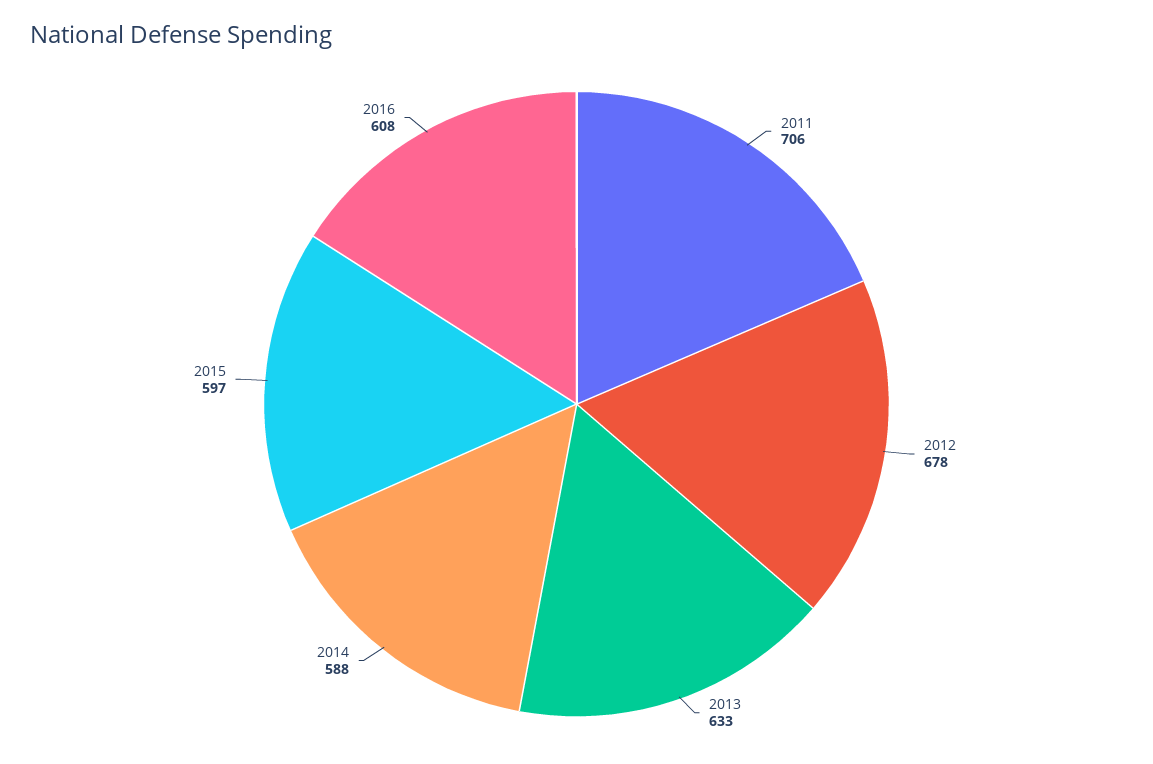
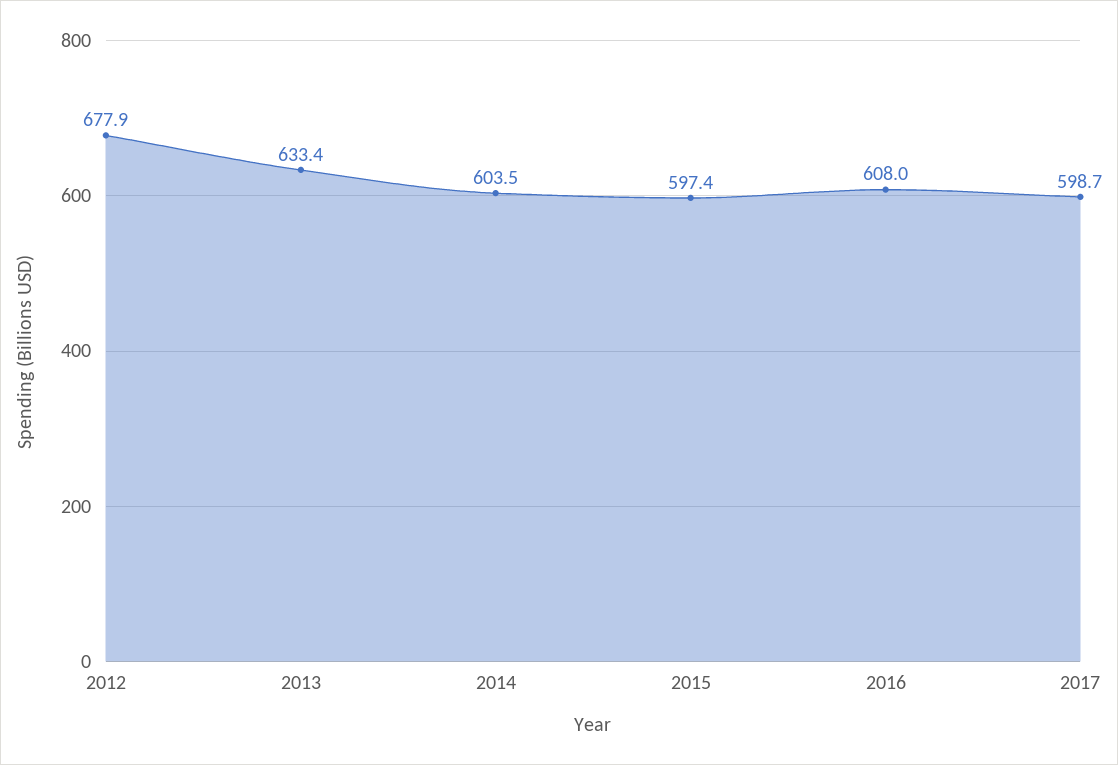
2011: 706 -> none
2014: 588 -> 603.5
2017: none -> 598.7

